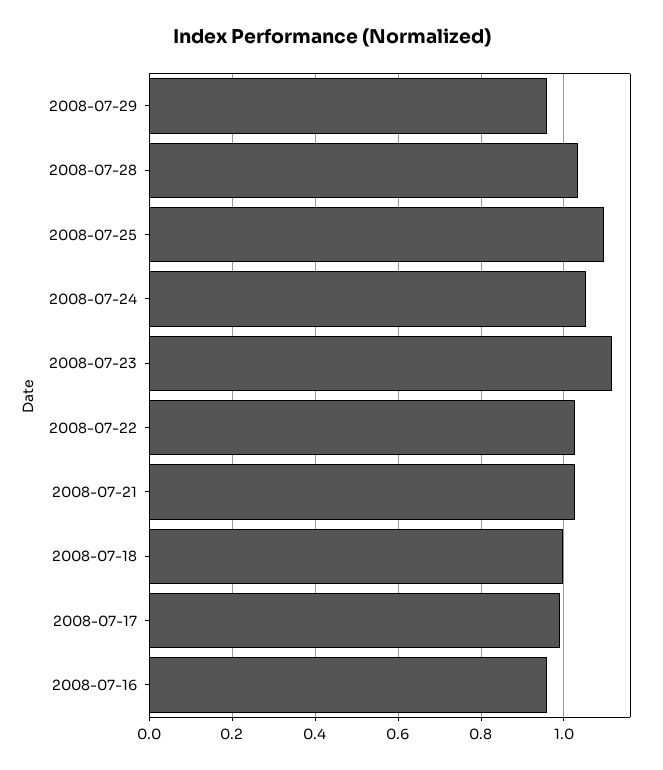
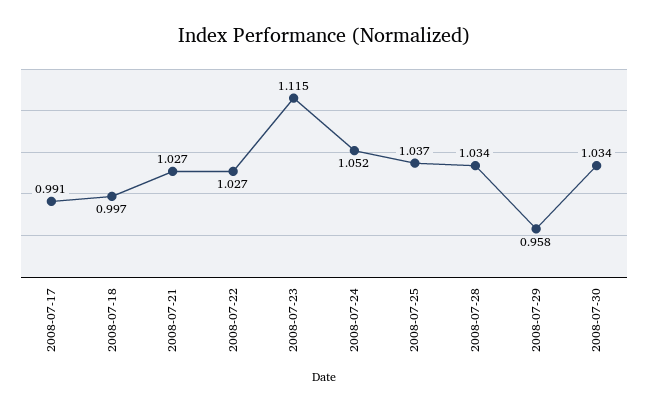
2008-07-25: 1.1 -> 1.037
2008-07-16: 0.96 -> none
2008-07-30: none -> 1.034

